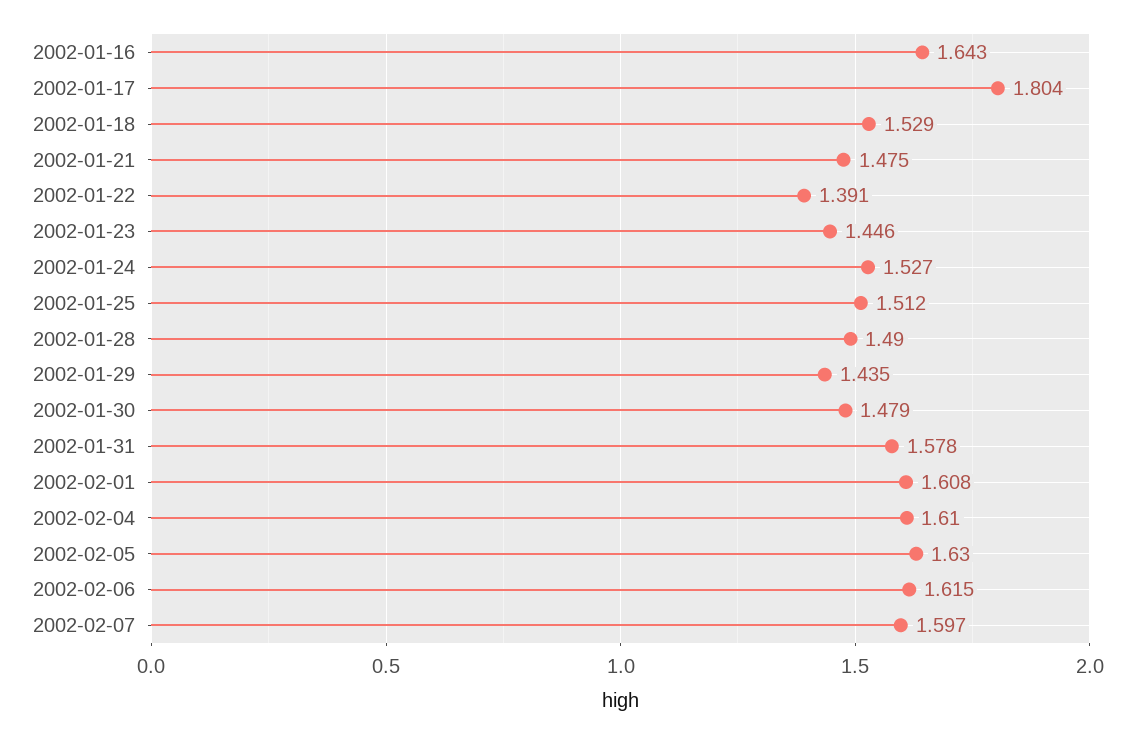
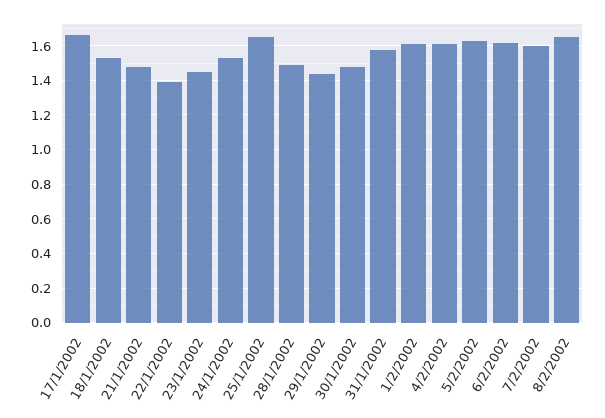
2002-01-16: 1.643 -> none
2002-01-17: 1.804 -> 1.65
2002-01-25: 1.512 -> 1.65
8/2/2002: none -> 1.65

